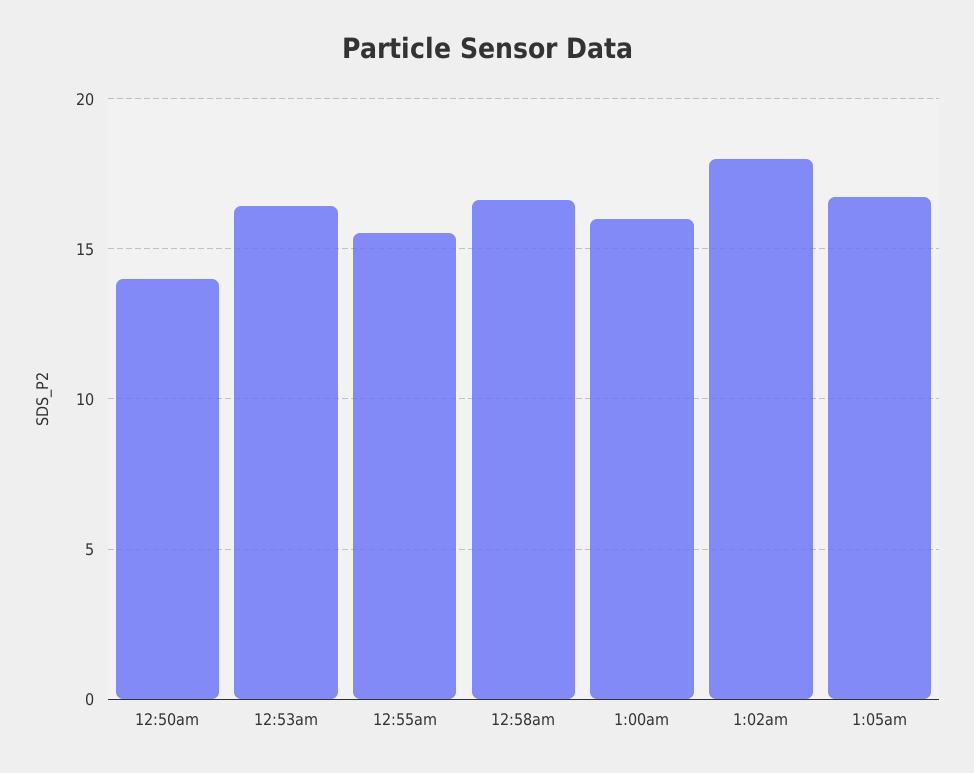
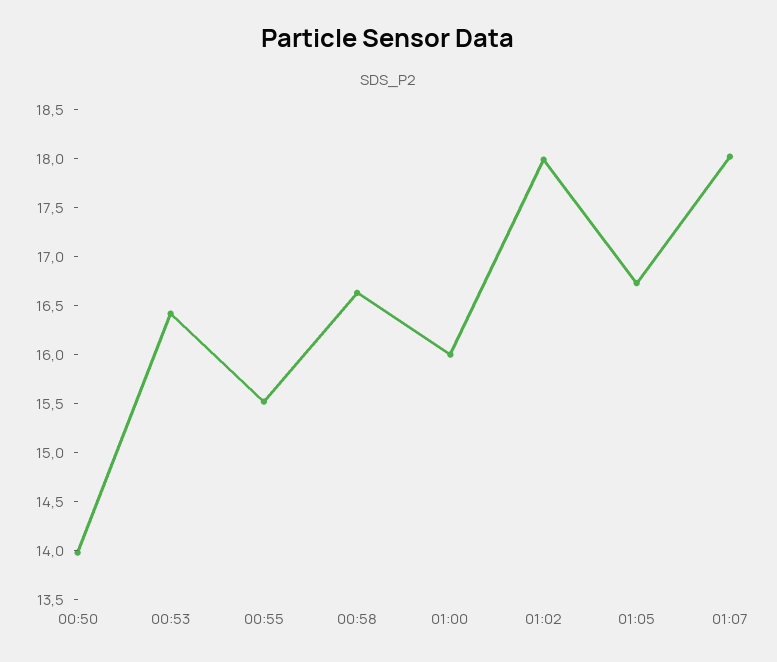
01:07: none -> 18

